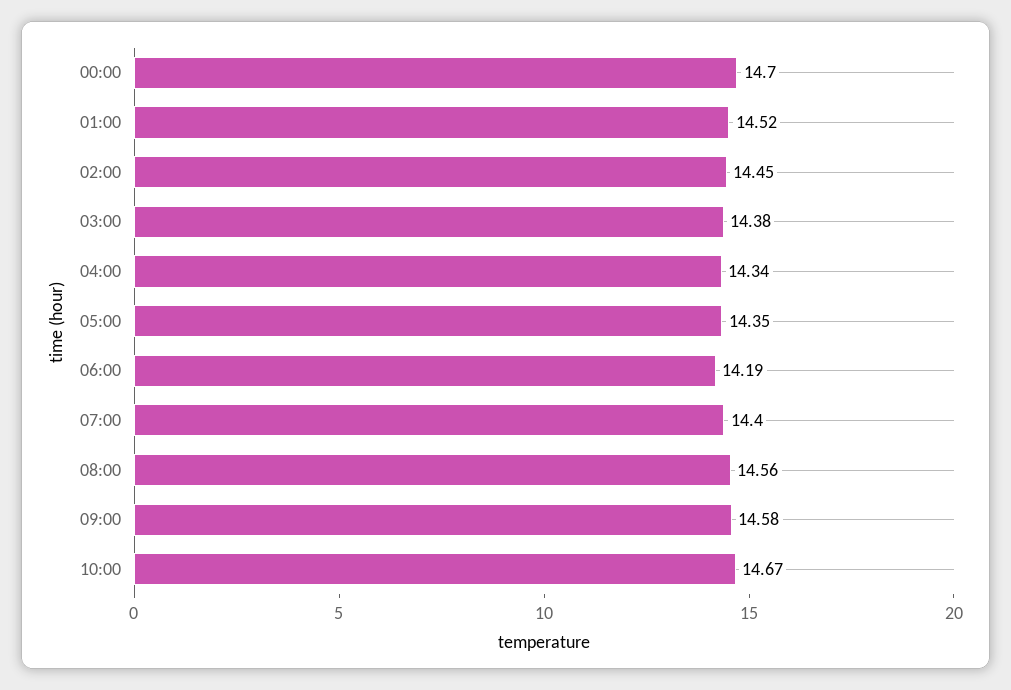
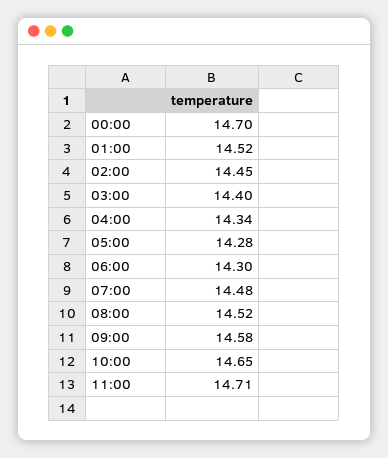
03:00: 14.38 -> 14.4
05:00: 14.35 -> 14.28
06:00: 14.19 -> 14.3
07:00: 14.4 -> 14.48
08:00: 14.56 -> 14.52
10:00: 14.67 -> 14.65
11:00: none -> 14.71

